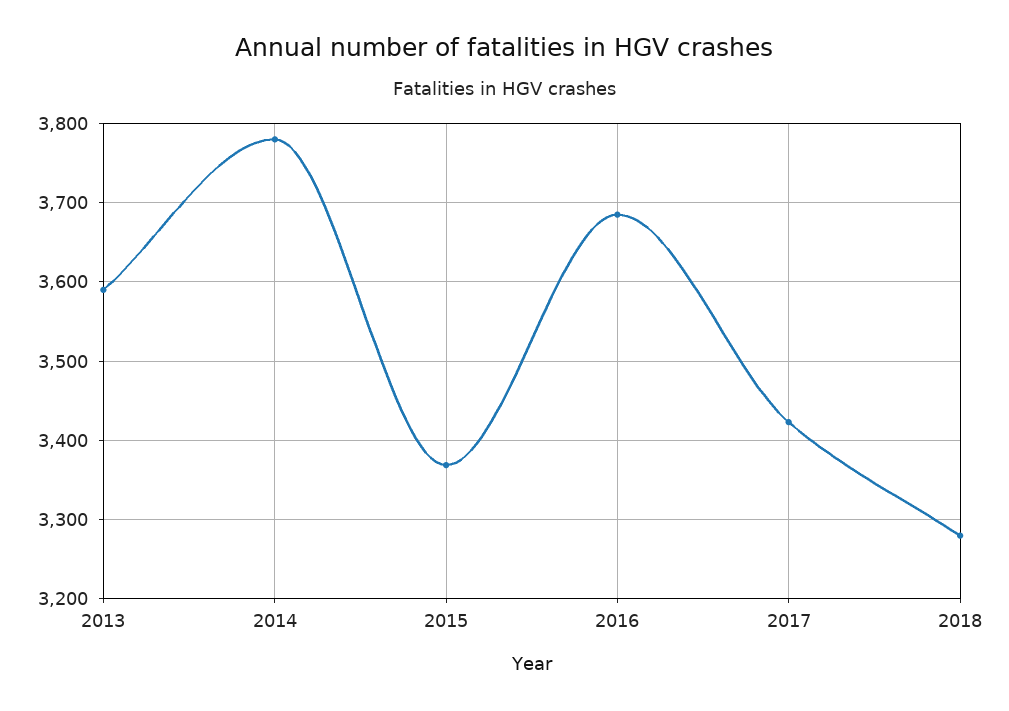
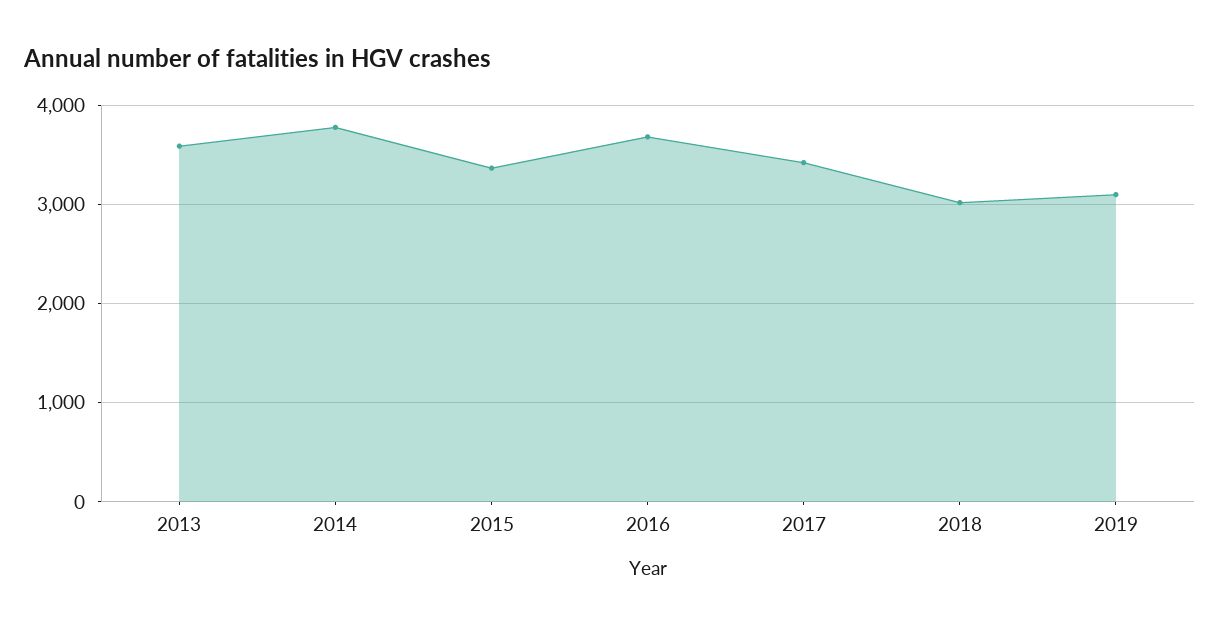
2018: 3280 -> 3000
2019: none -> 3100

